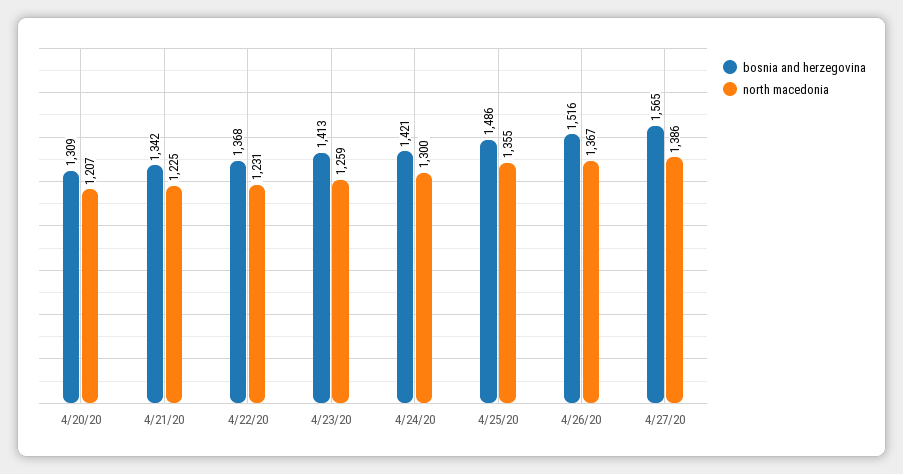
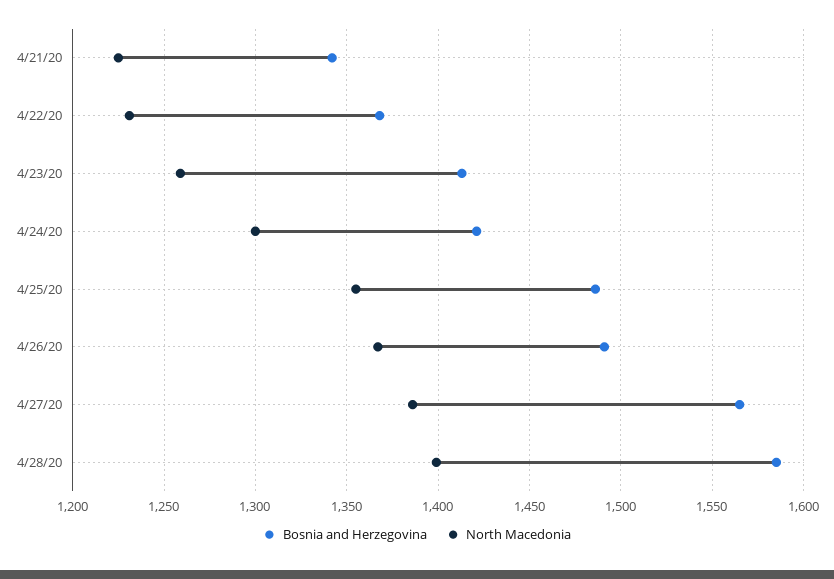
bosnia and herzegovina, 4/20/20: 1309 -> none
north macedonia, 4/20/20: 1207 -> none
bosnia and herzegovina, 4/26/20: 1516 -> 1490
bosnia and herzegovina, 4/28/20: none -> 1585
north macedonia, 4/28/20: none -> 1400

